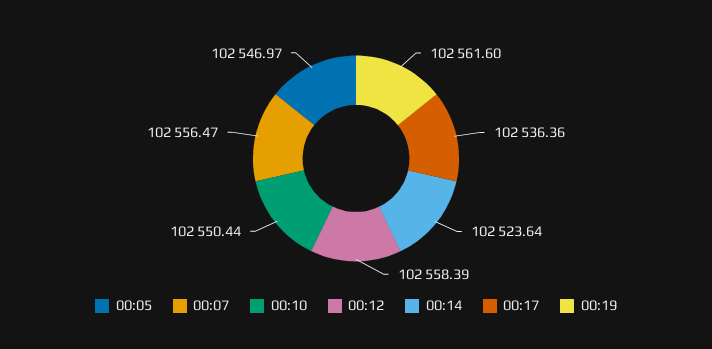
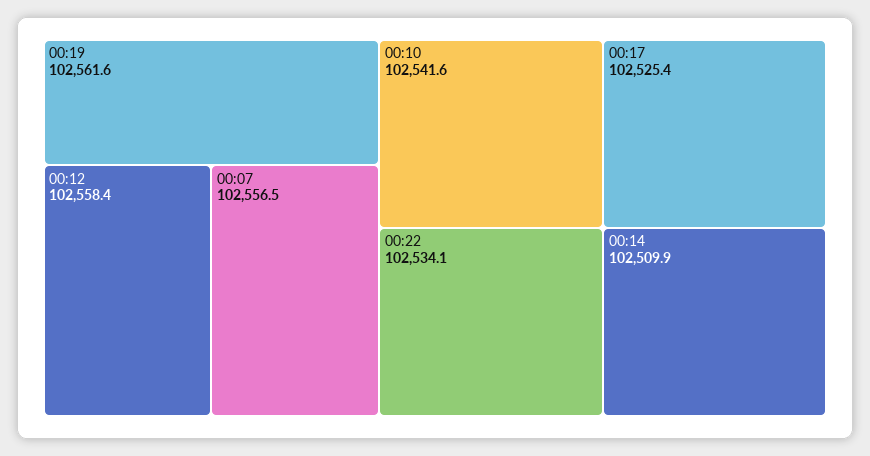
00:05: 102546.97 -> none
00:10: 102550.44 -> 102541.6
00:14: 102523.64 -> 102509.9
00:17: 102536.36 -> 102525.4
00:22: none -> 102534.1

